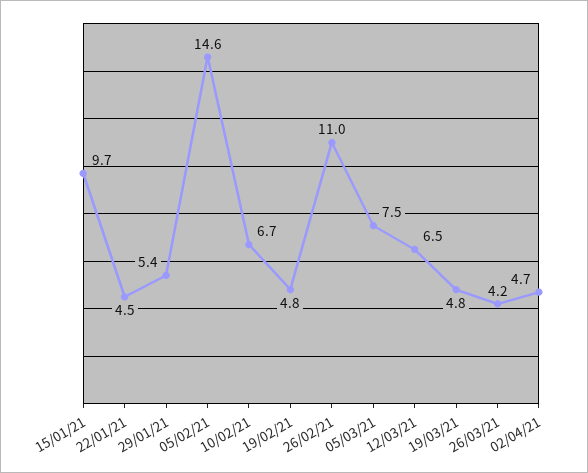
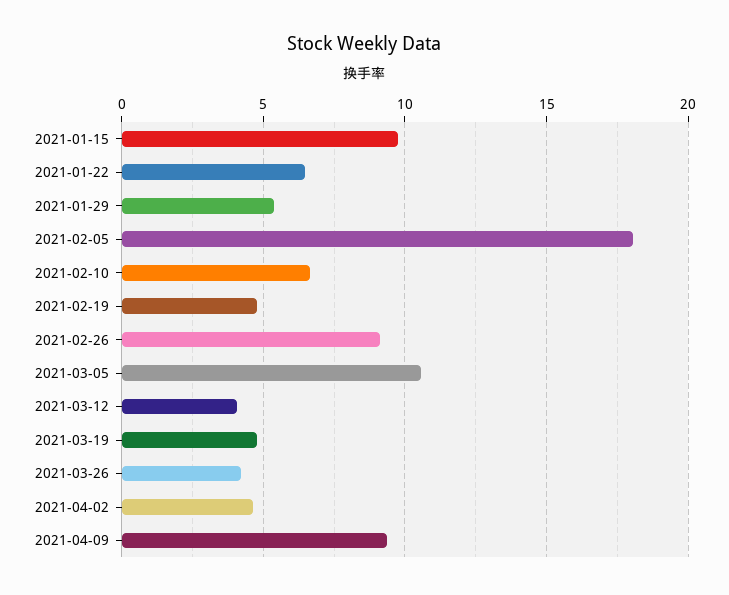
22/01/21: 4.5 -> 6.5
05/02/21: 14.6 -> 18
26/02/21: 11 -> 9
05/03/21: 7.5 -> 10.5
12/03/21: 6.5 -> 4
2021-04-09: none -> 9.5

